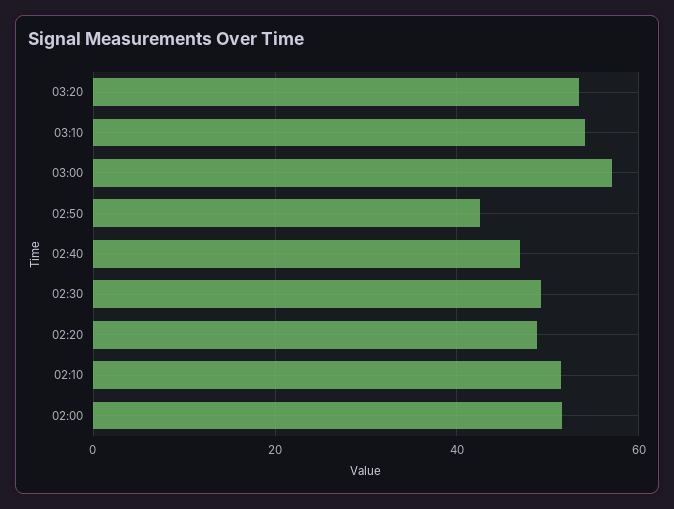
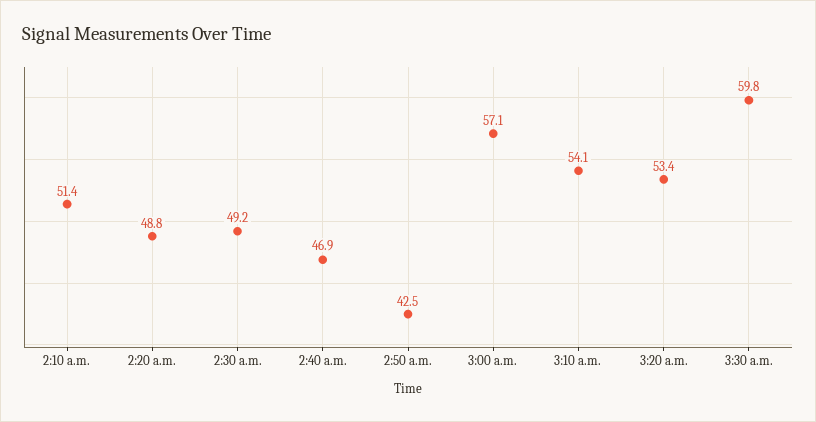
02:00: 52 -> none
3:30 a.m.: none -> 59.8

